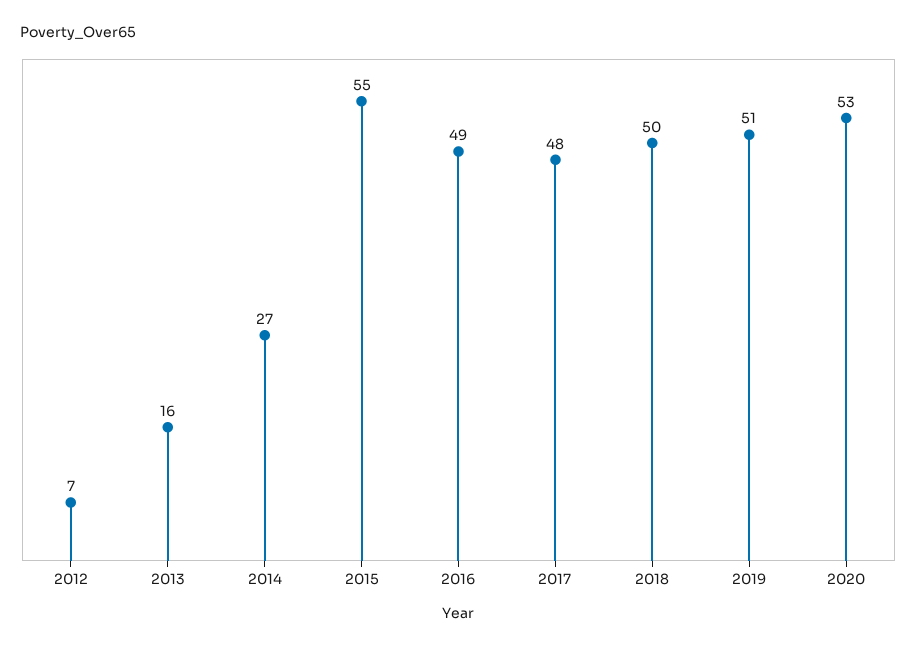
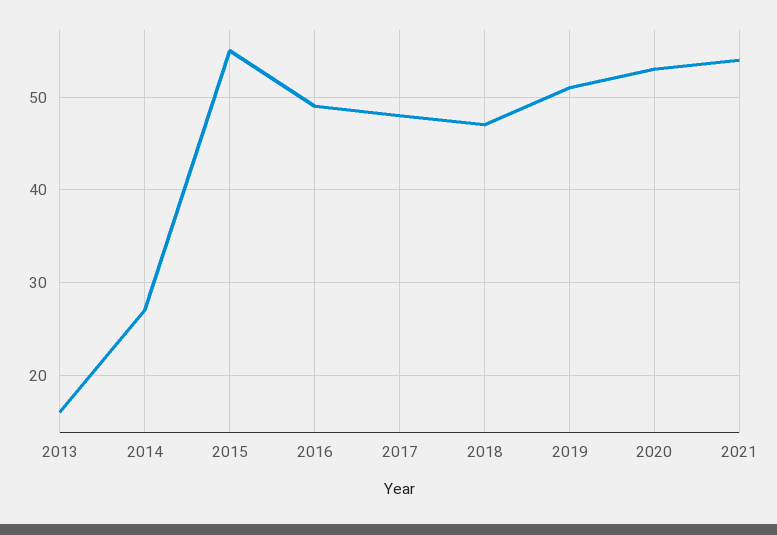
2012: 7 -> none
2018: 50 -> 47
2021: none -> 54

